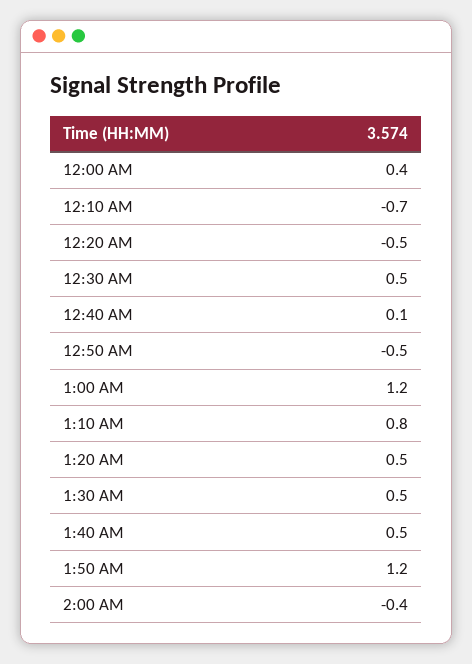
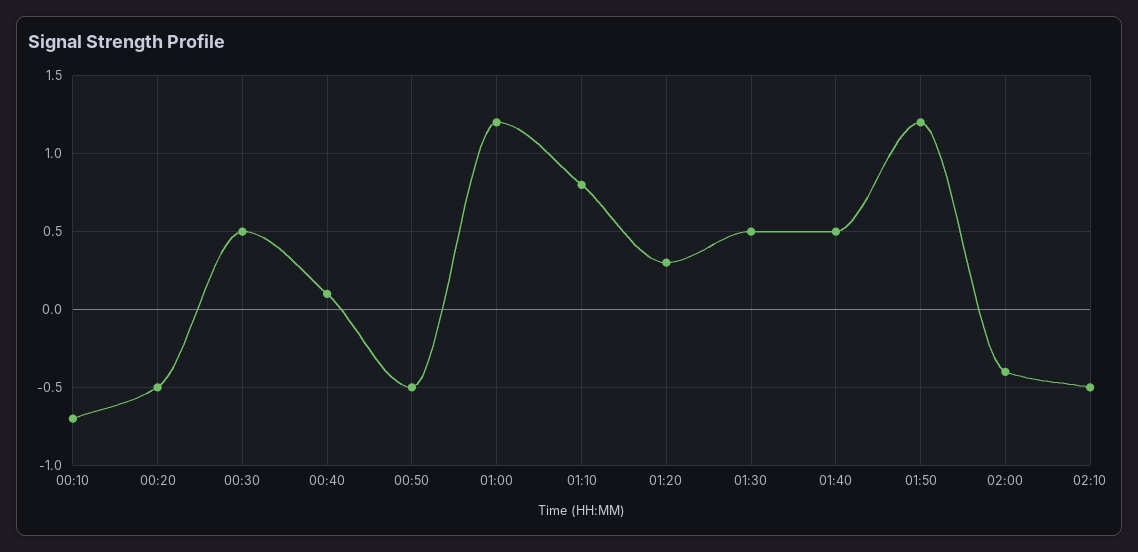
12:00 AM: 0.4 -> none
1:20 AM: 0.5 -> 0.3
02:10: none -> -0.5

